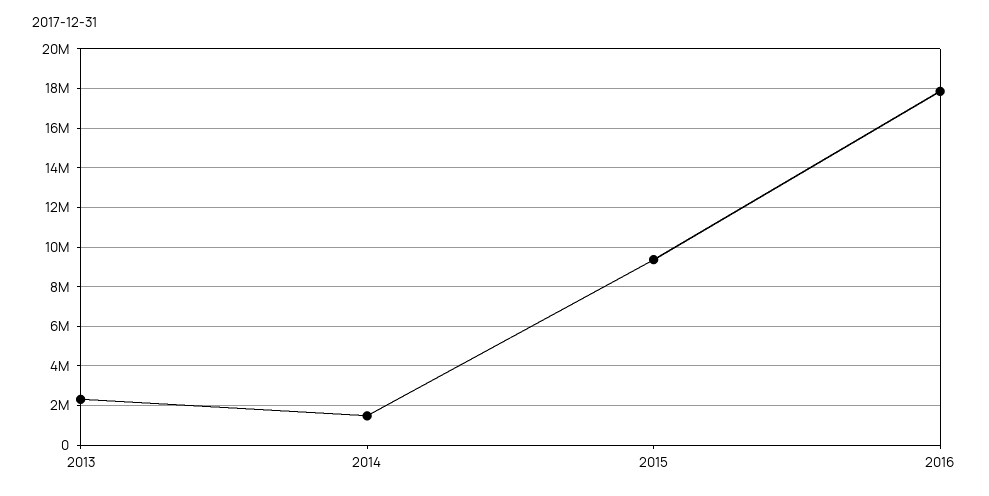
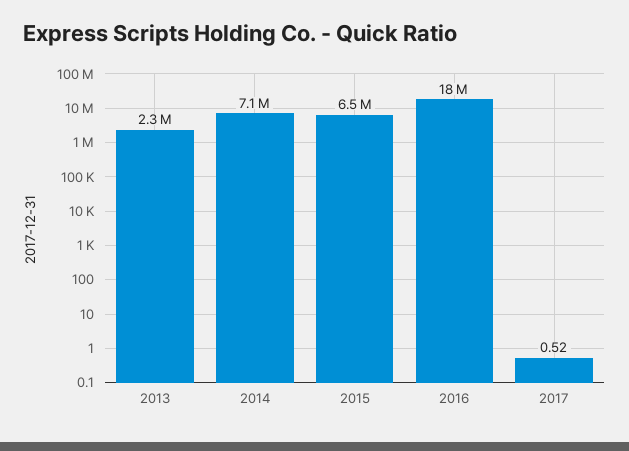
2014: 1500000 -> 7100000
2015: 9500000 -> 6500000
2017: none -> 0.52

